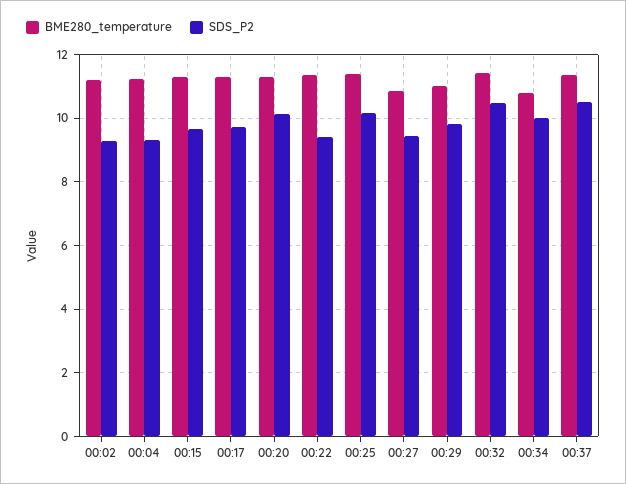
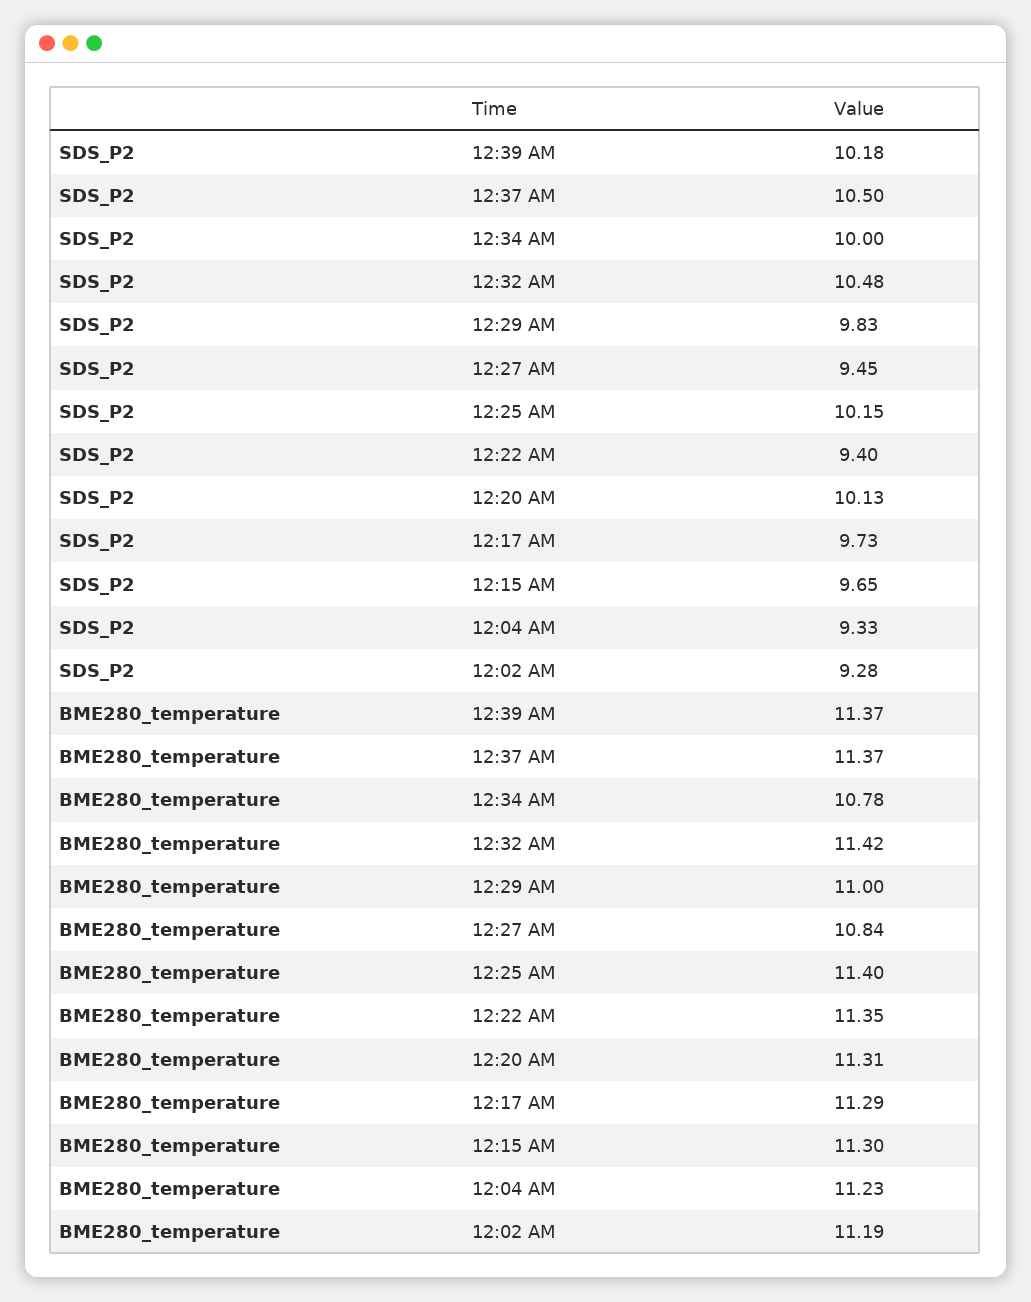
SDS_P2, 12:39 AM: none -> 10.18
BME280_temperature, 12:39 AM: none -> 11.37

